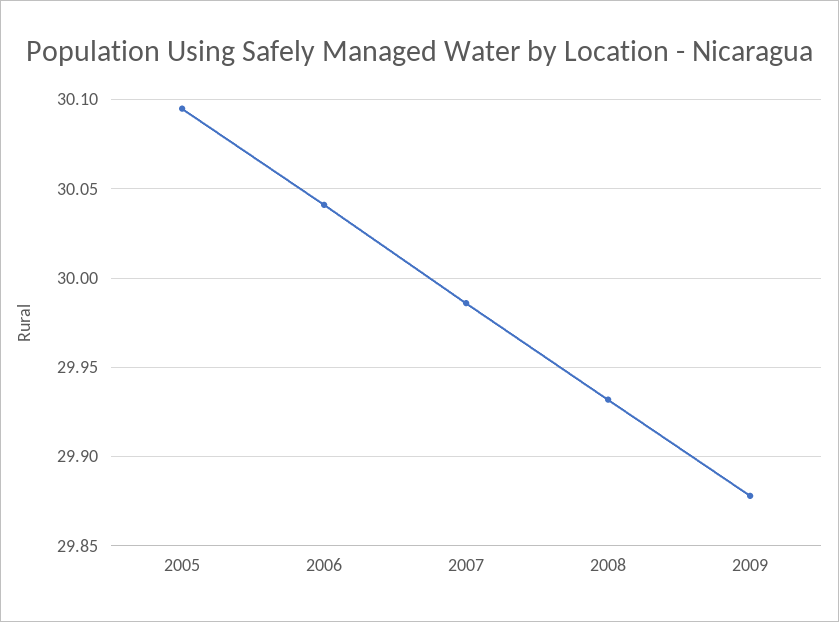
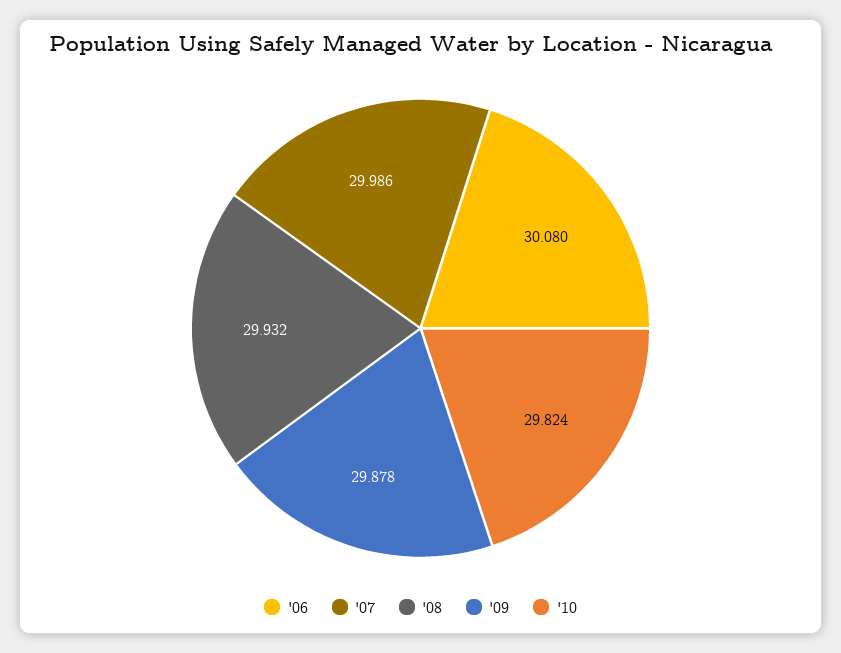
2005: 30.095 -> none
2006: 30.04 -> 30.08
'10: none -> 29.824

